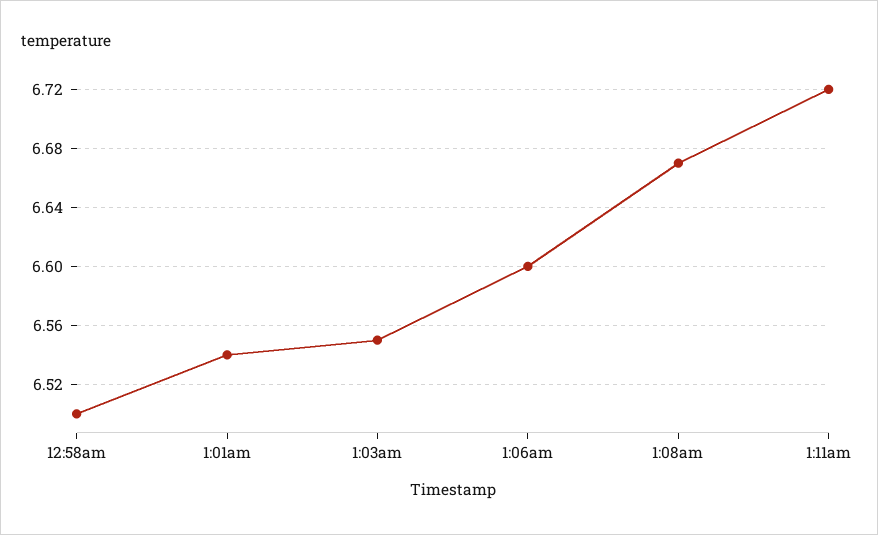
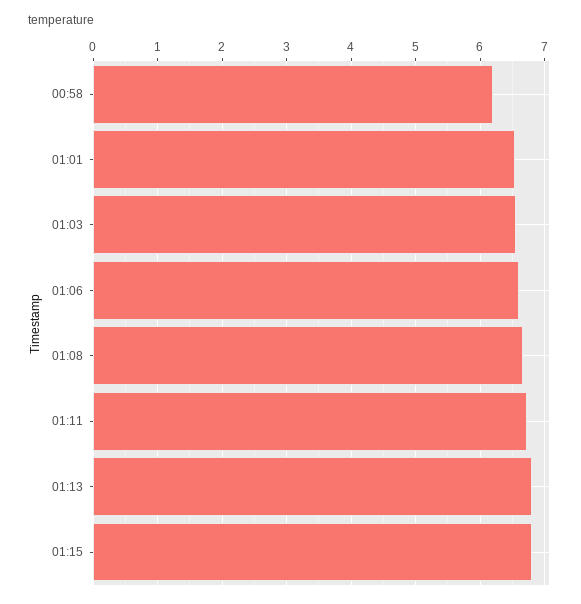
12:58am: 6.5 -> 6.2
01:13: none -> 6.8
01:15: none -> 6.8

